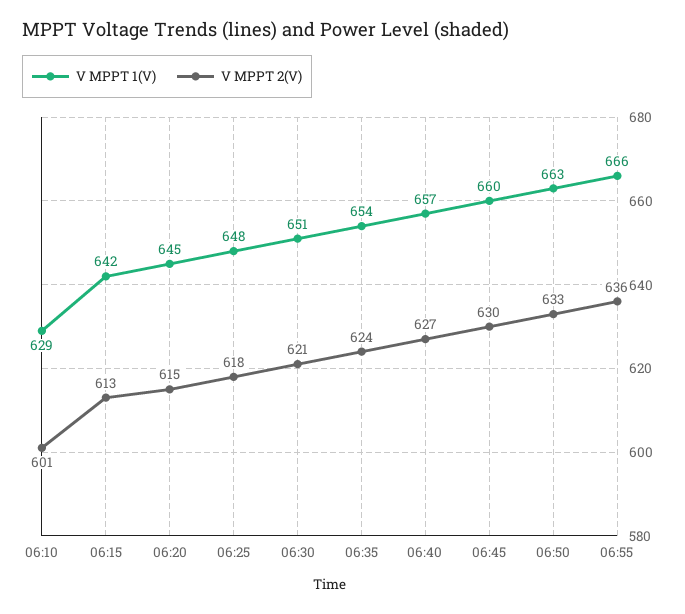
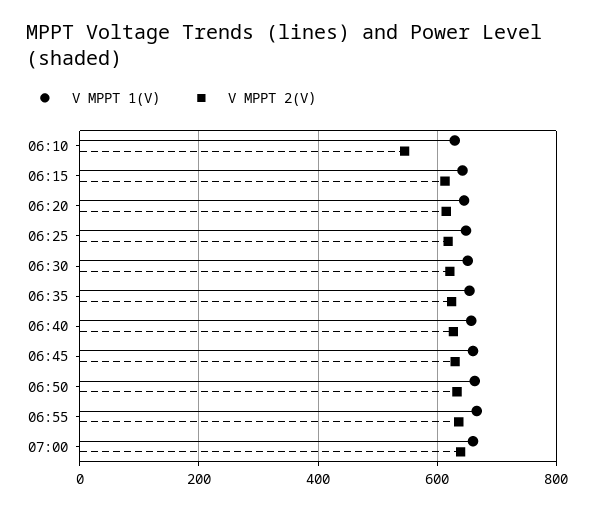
V MPPT 2(V), 06:10: 601 -> 540
V MPPT 1(V), 07:00: none -> 660
V MPPT 2(V), 07:00: none -> 640

